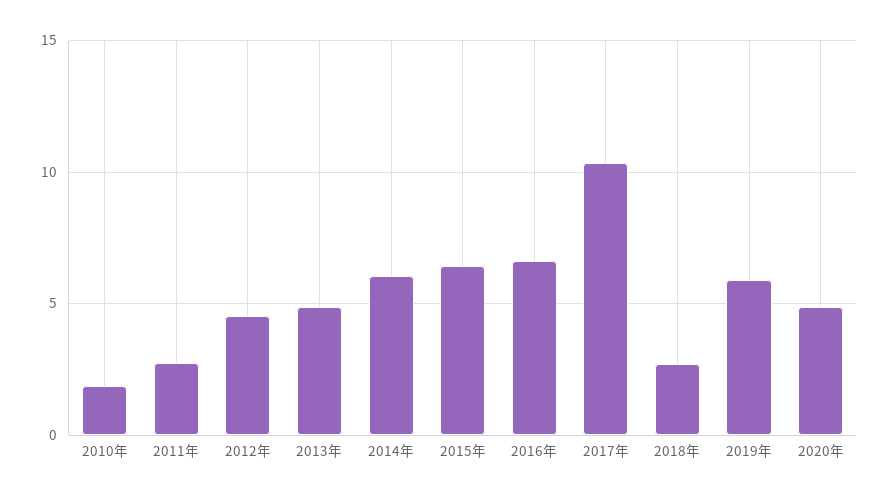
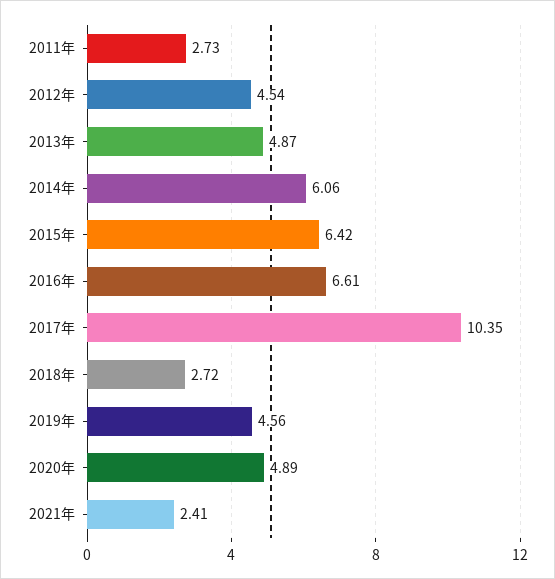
2010年: 2 -> none
2019年: 6 -> 4.56
2021年: none -> 2.41

